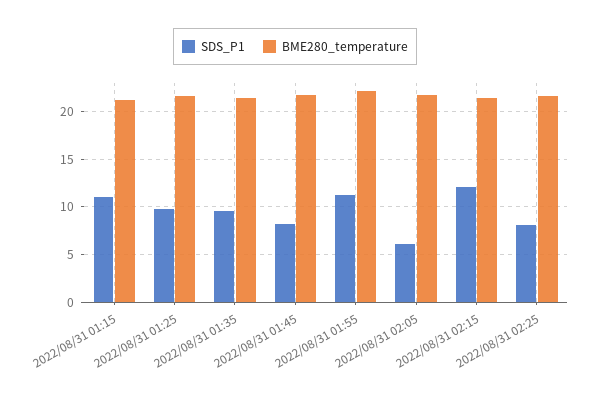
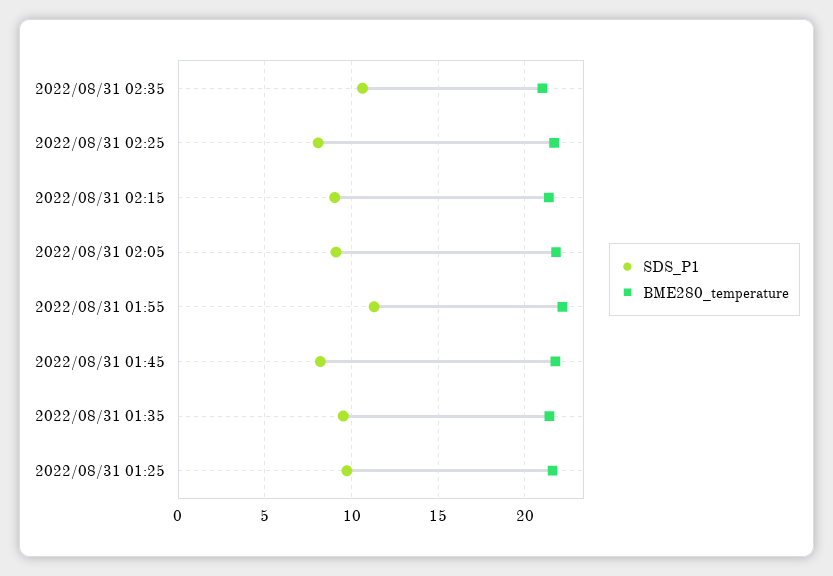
SDS_P1, 2022/08/31 01:15: 11 -> none
BME280_temperature, 2022/08/31 01:15: 21 -> none
SDS_P1, 2022/08/31 02:05: 6 -> 9
SDS_P1, 2022/08/31 02:15: 12 -> 9
SDS_P1, 2022/08/31 02:35: none -> 10.5
BME280_temperature, 2022/08/31 02:35: none -> 21

